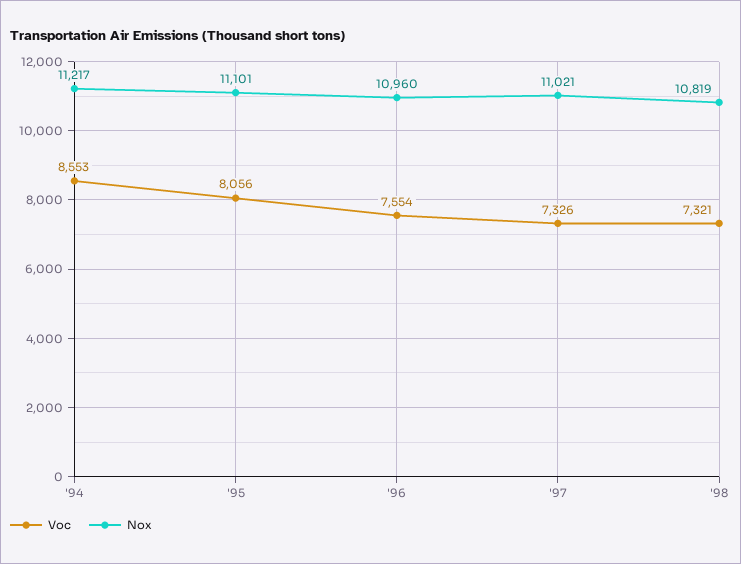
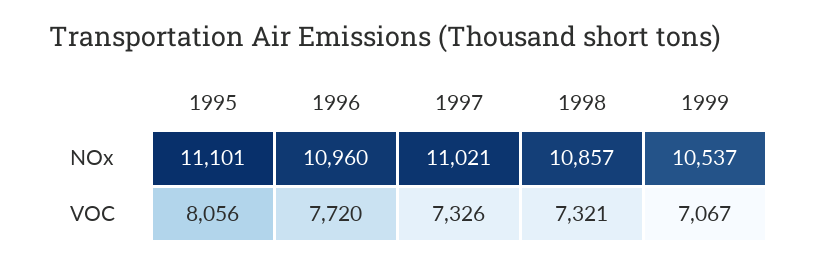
Voc, '94: 8553 -> none
Nox, '94: 11217 -> none
Voc, '96: 7554 -> 7720
Nox, '98: 10819 -> 10857
Nox, 1999: none -> 10537
Voc, 1999: none -> 7067

